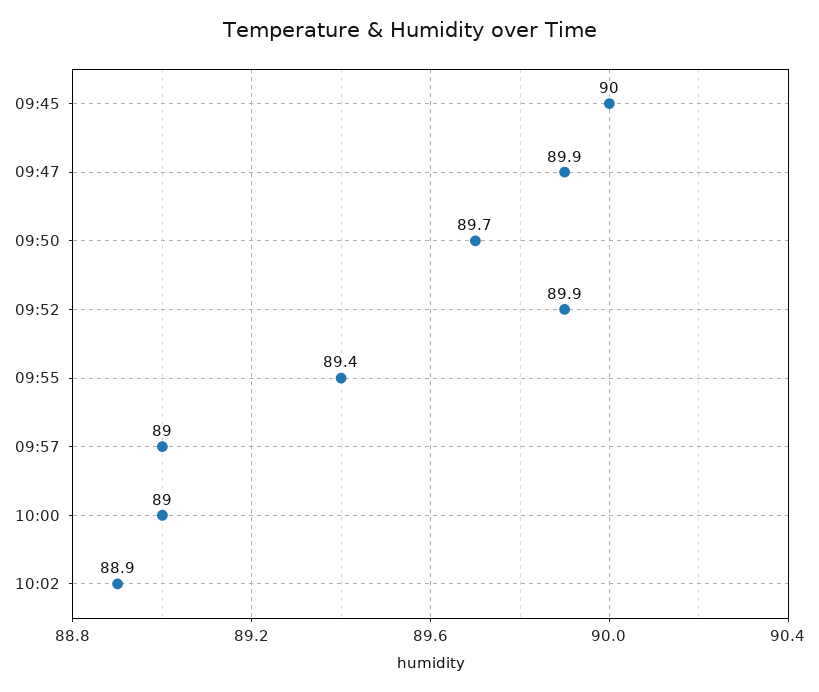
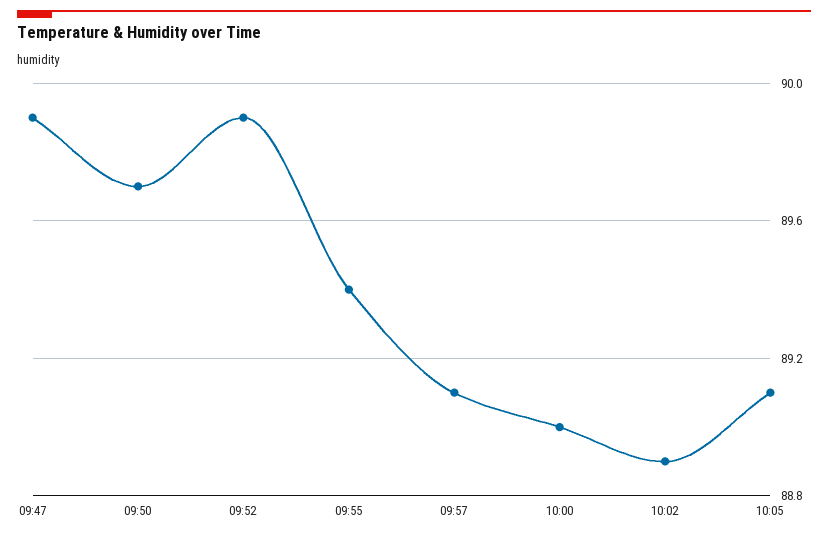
09:45: 90 -> none
09:57: 89 -> 89.1
10:05: none -> 89.1

